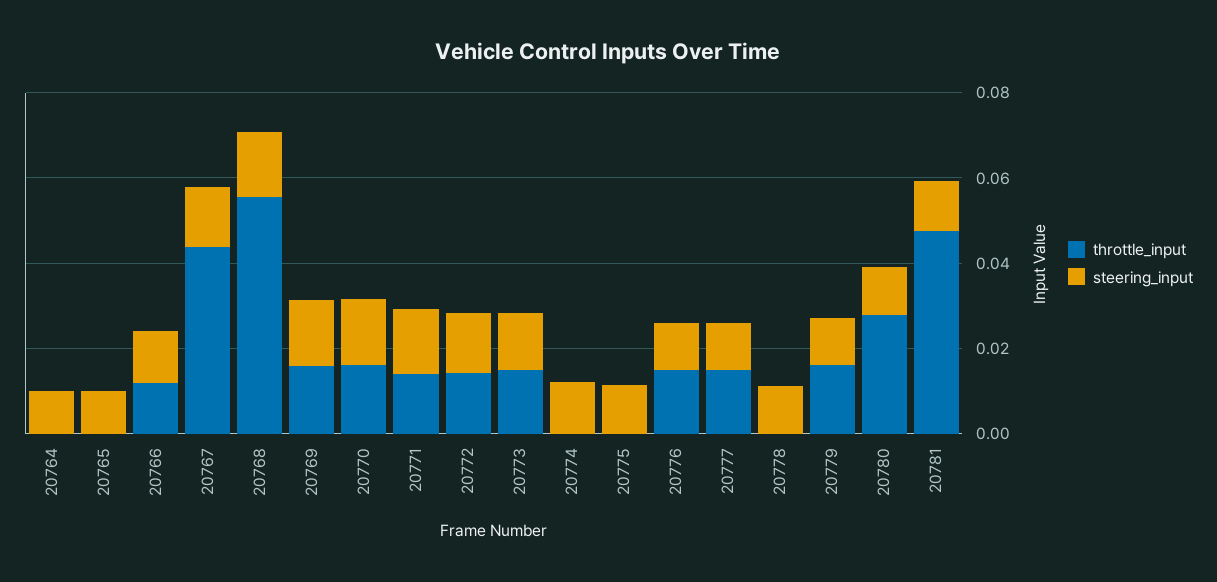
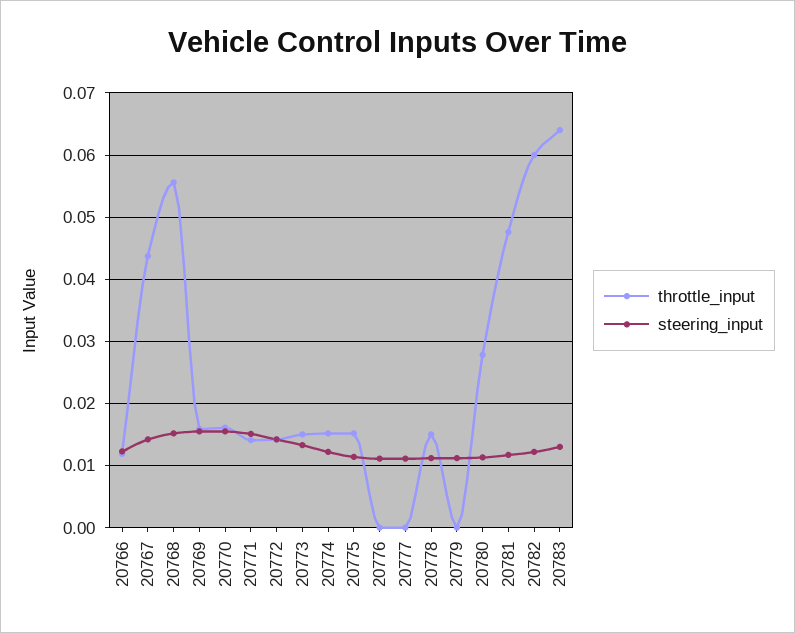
throttle_input, 20764: 0 -> none
steering_input, 20764: 0.01 -> none
throttle_input, 20765: 0 -> none
steering_input, 20765: 0.01 -> none
throttle_input, 20774: 0 -> 0.015
throttle_input, 20775: 0 -> 0.015
throttle_input, 20776: 0.015 -> 0
throttle_input, 20777: 0.015 -> 0
throttle_input, 20778: 0 -> 0.015
throttle_input, 20779: 0.015 -> 0
throttle_input, 20782: none -> 0.06
steering_input, 20782: none -> 0.012
throttle_input, 20783: none -> 0.064
steering_input, 20783: none -> 0.013

